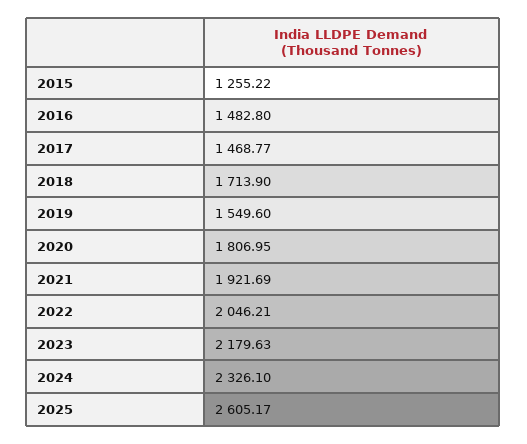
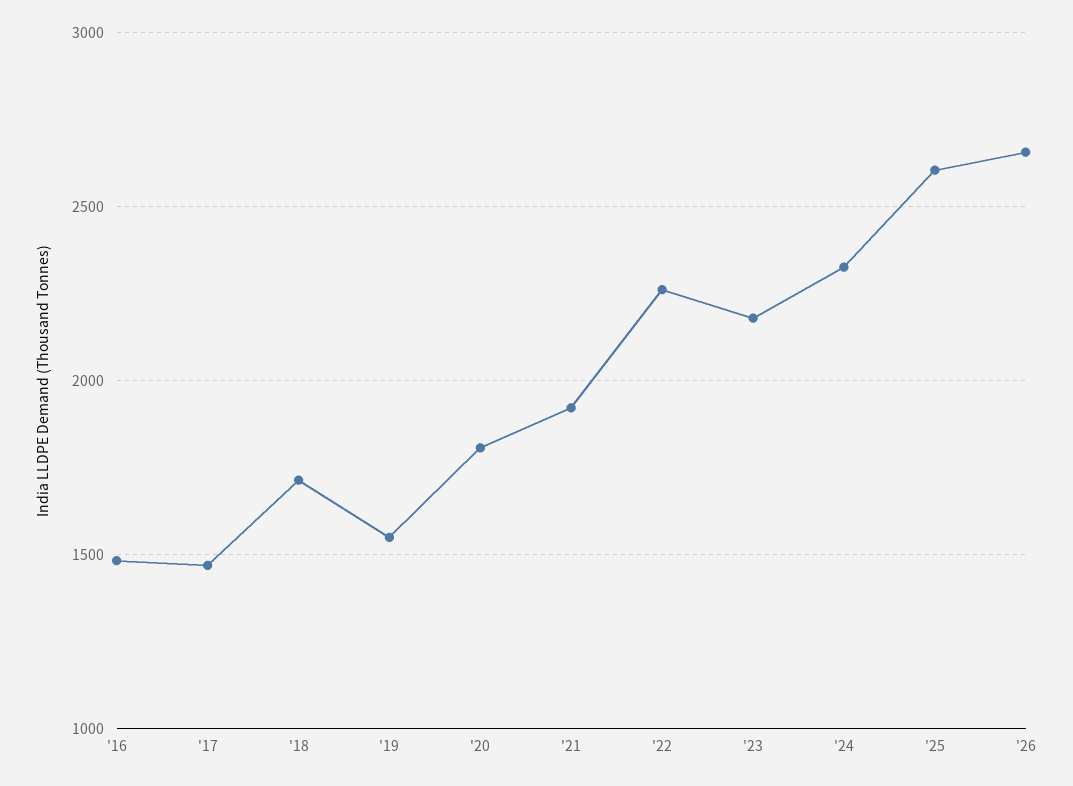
2015: 1255.22 -> none
2022: 2046.21 -> 2250
'26: none -> 2650

